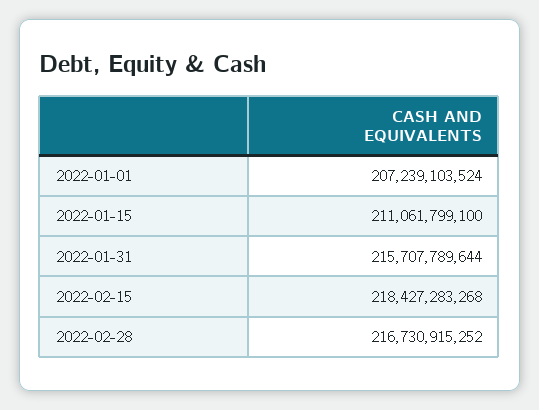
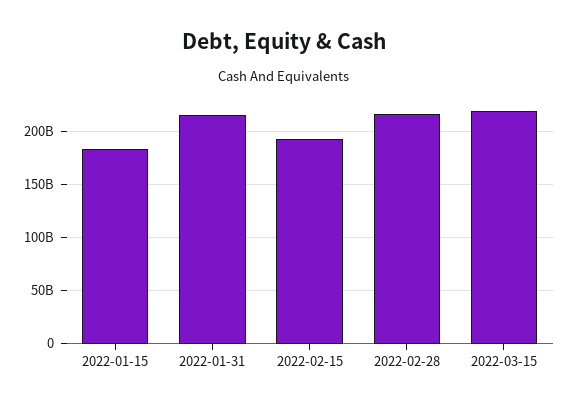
2022-01-01: 207239103524 -> none
2022-01-15: 211061799100 -> 180000000000
2022-02-15: 218427283268 -> 190000000000
2022-03-15: none -> 220000000000

